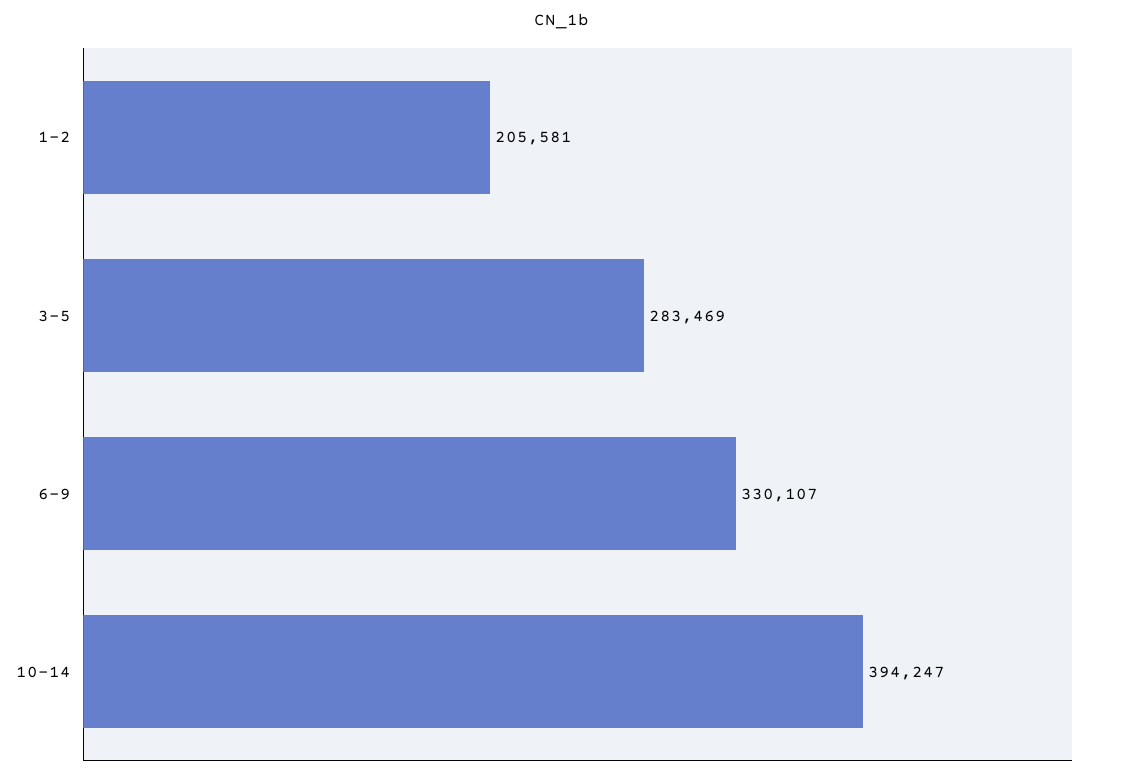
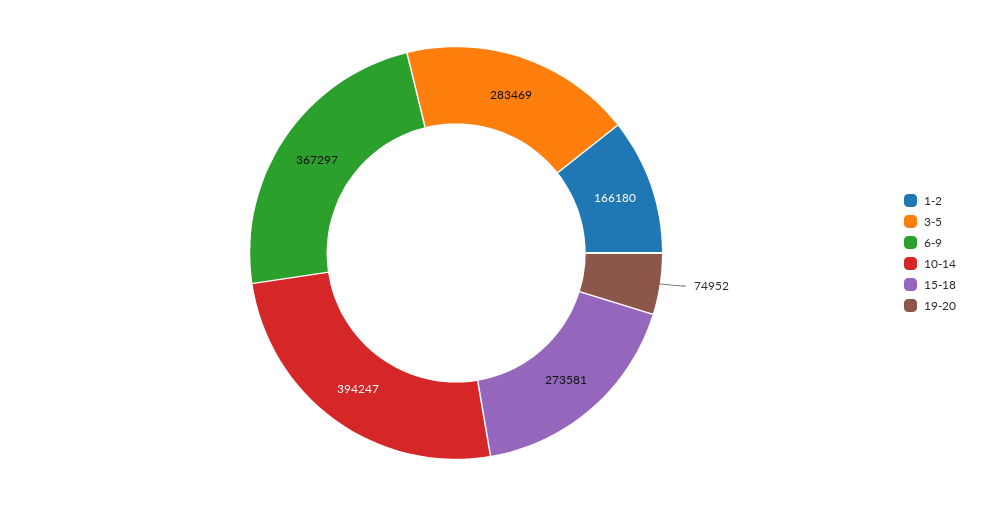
1-2: 205581 -> 166180
6-9: 330107 -> 367297
15-18: none -> 273581
19-20: none -> 74952

